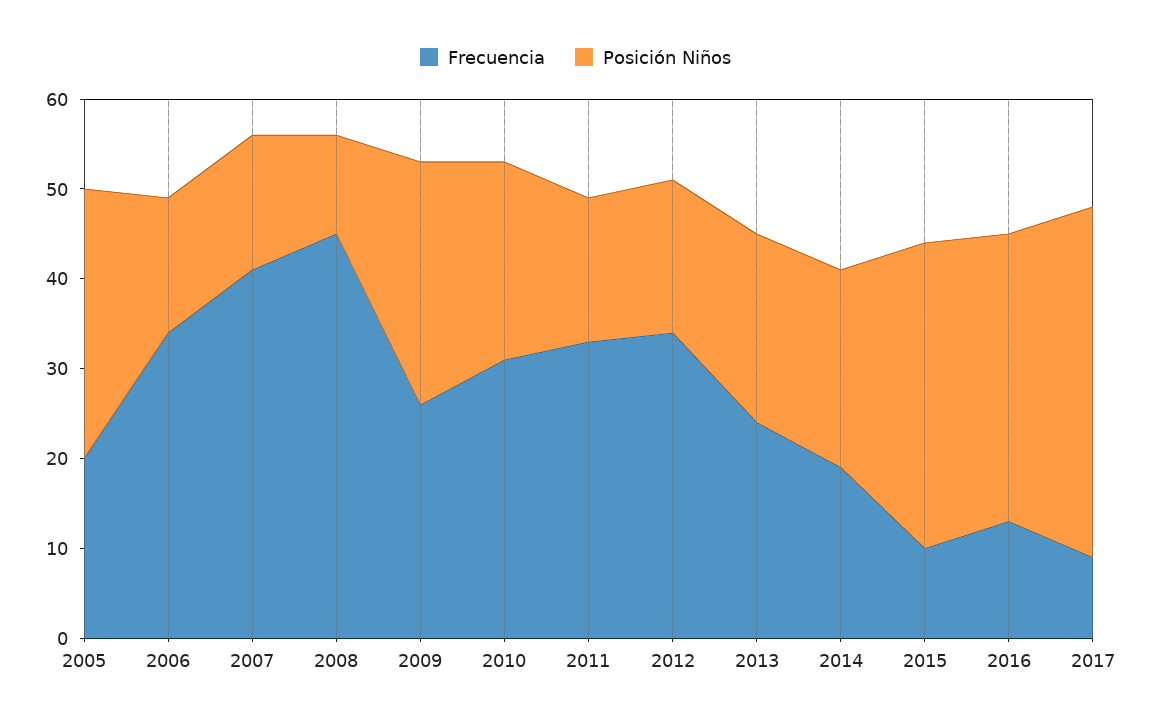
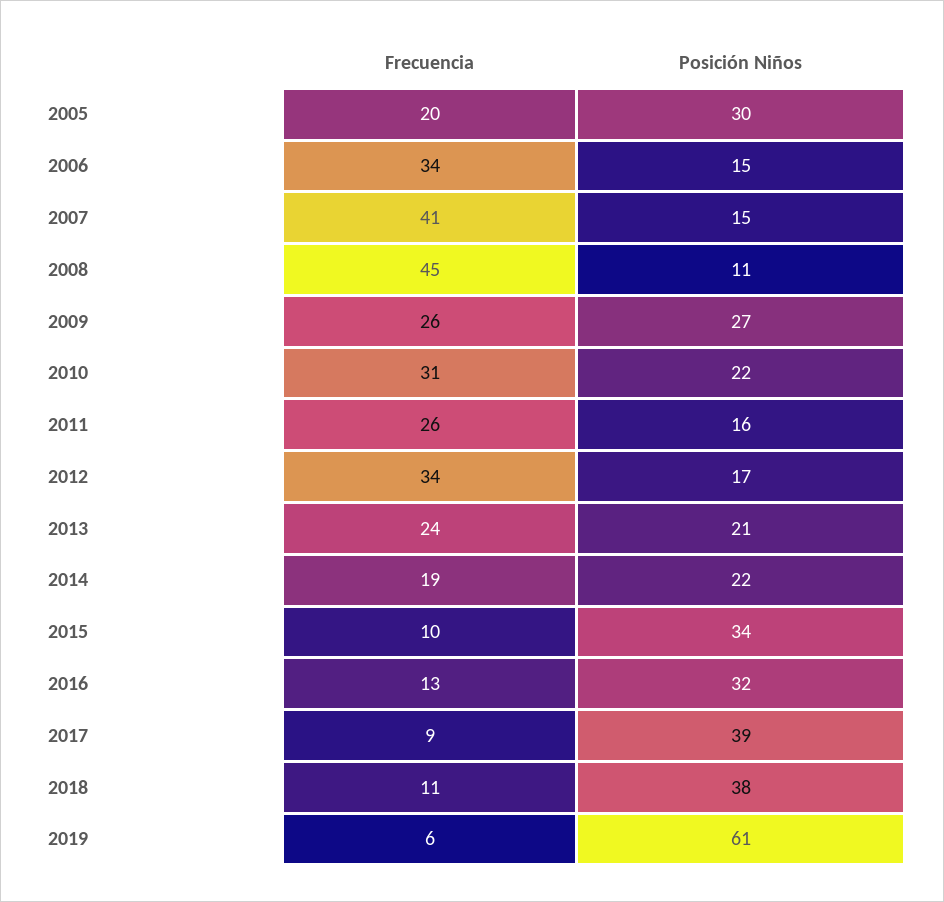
Frecuencia, 2011: 33 -> 26
Frecuencia, 2018: none -> 11
Posición Niños, 2018: none -> 38
Frecuencia, 2019: none -> 6
Posición Niños, 2019: none -> 61

